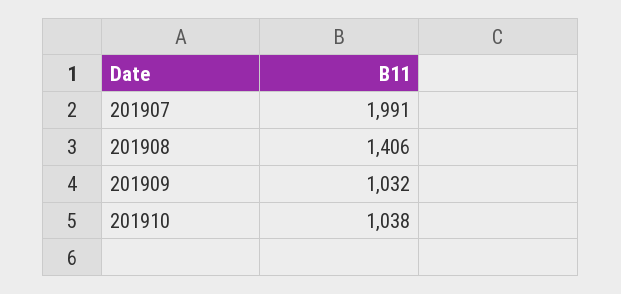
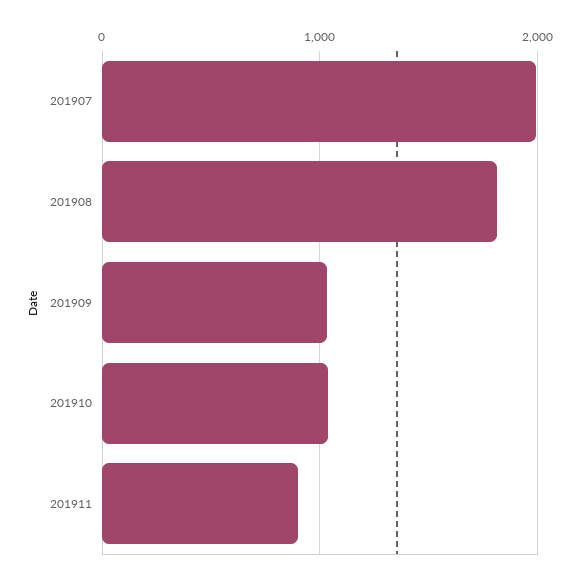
201908: 1406 -> 1800
201911: none -> 900

